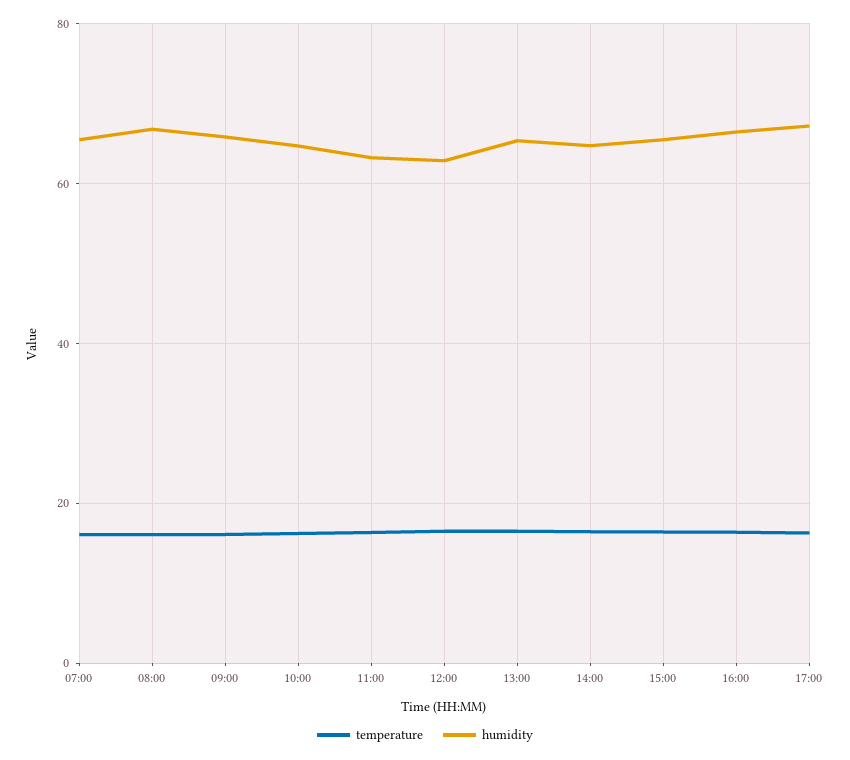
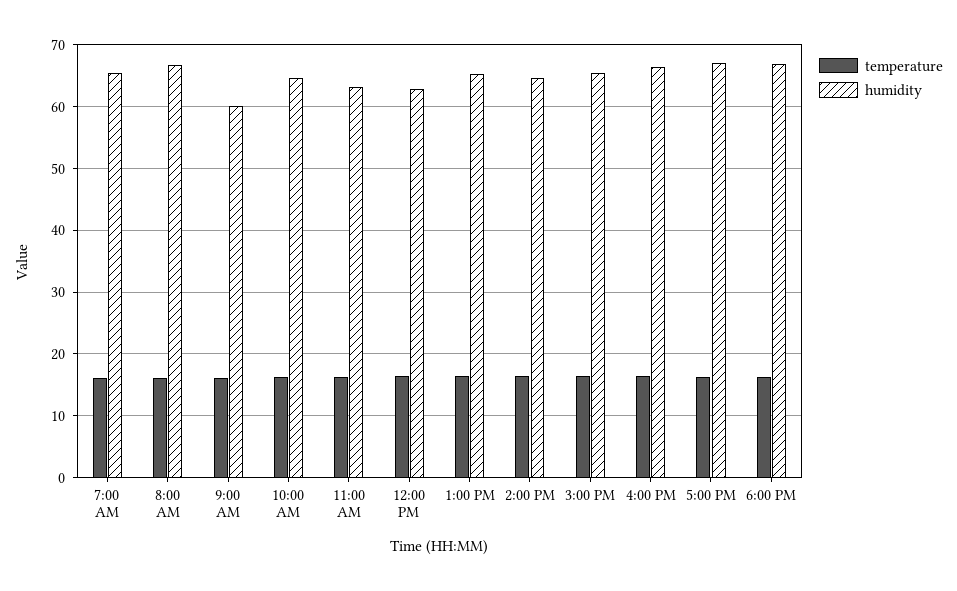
humidity, 09:00: 66 -> 60
temperature, 6:00 PM: none -> 16
humidity, 6:00 PM: none -> 67

